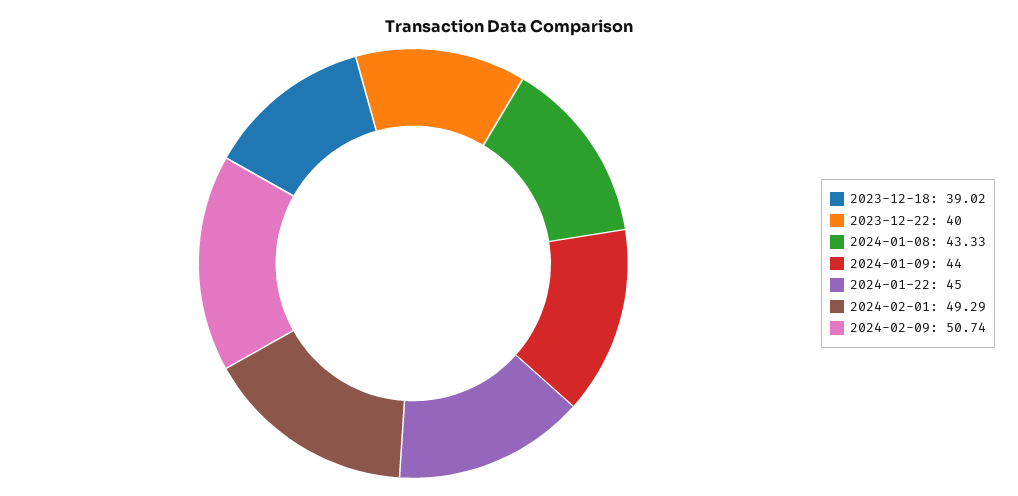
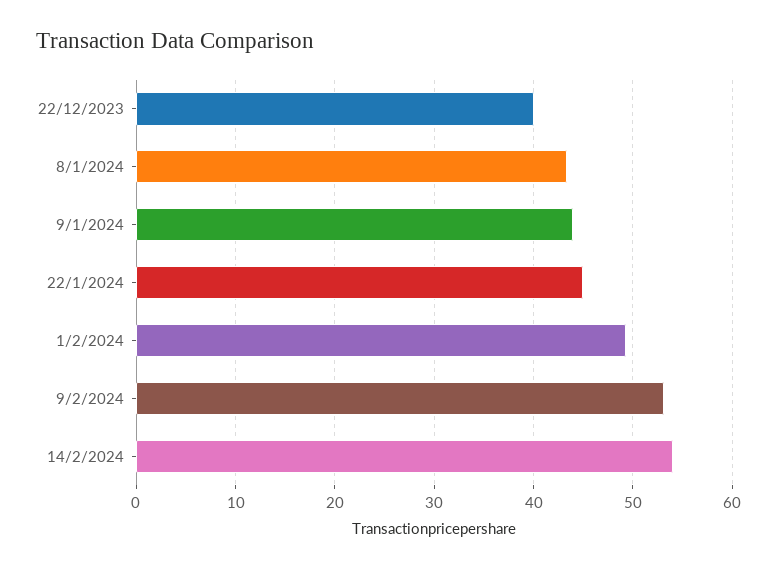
2023-12-18: 39.02 -> none
2024-02-09: 50.74 -> 53
14/2/2024: none -> 54

